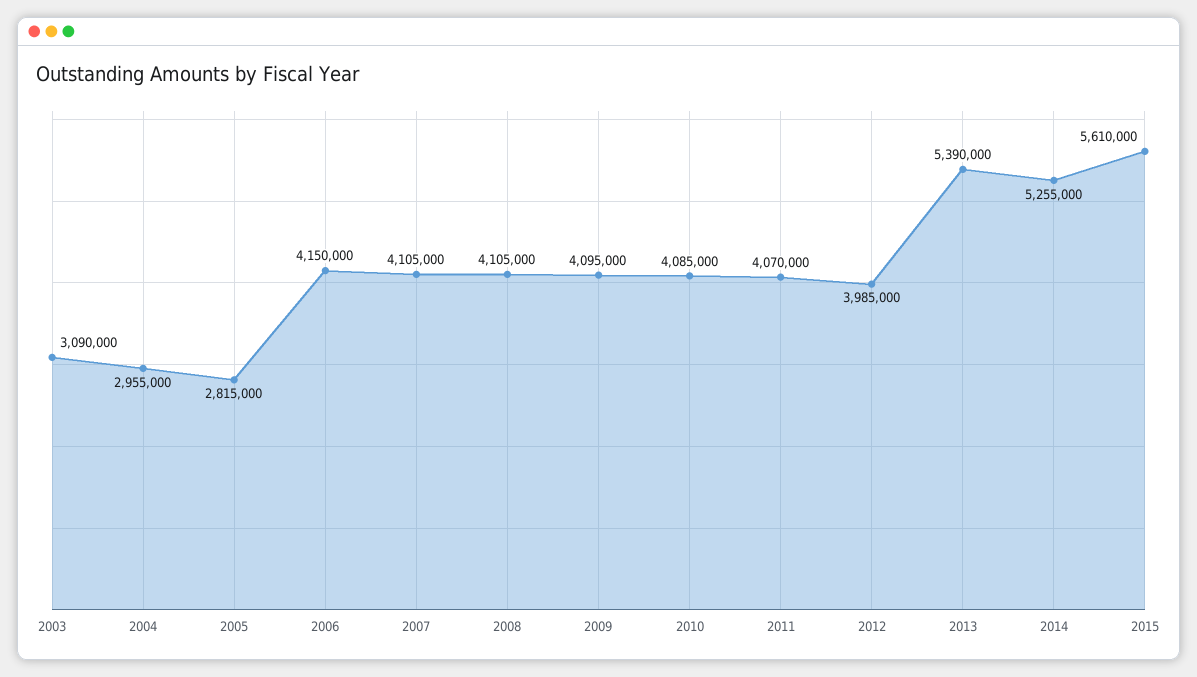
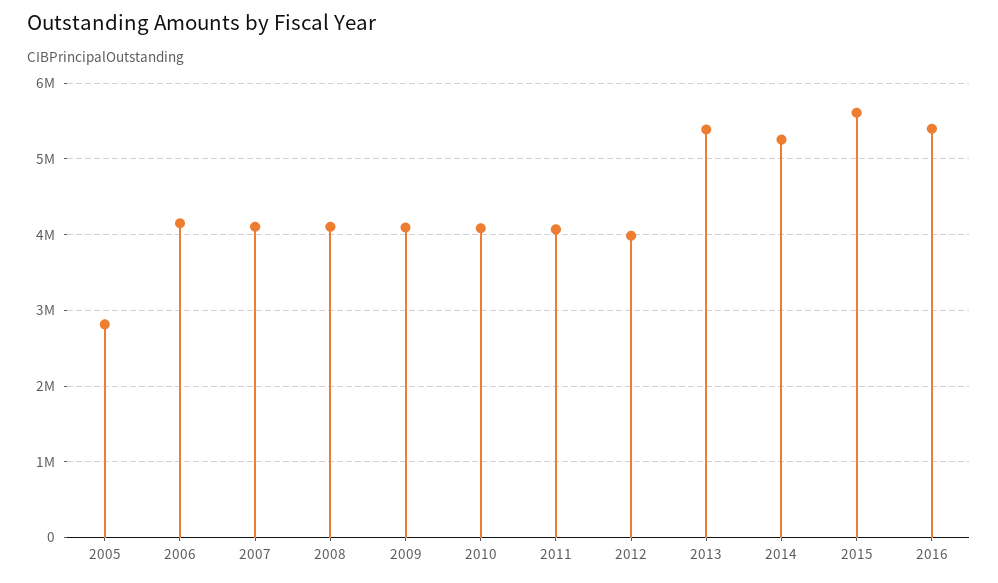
2003: 3090000 -> none
2004: 2955000 -> none
2016: none -> 5400000

